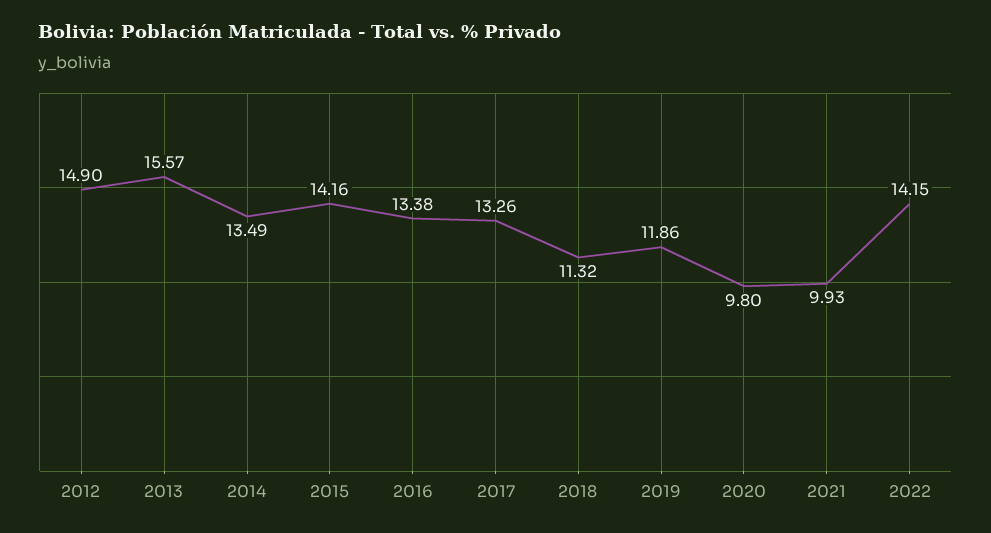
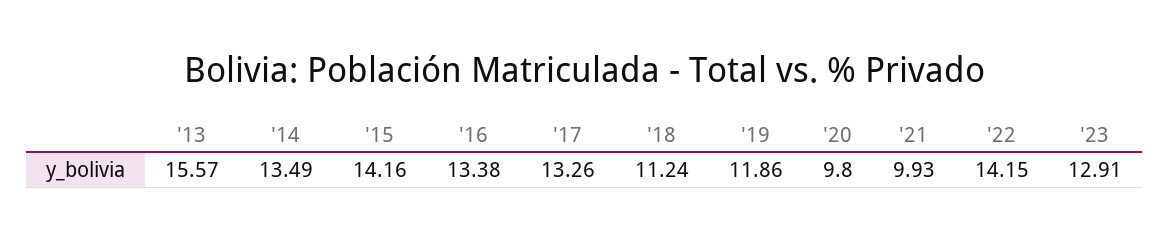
2012: 14.9 -> none
2018: 11.32 -> 11.24
'23: none -> 12.91

